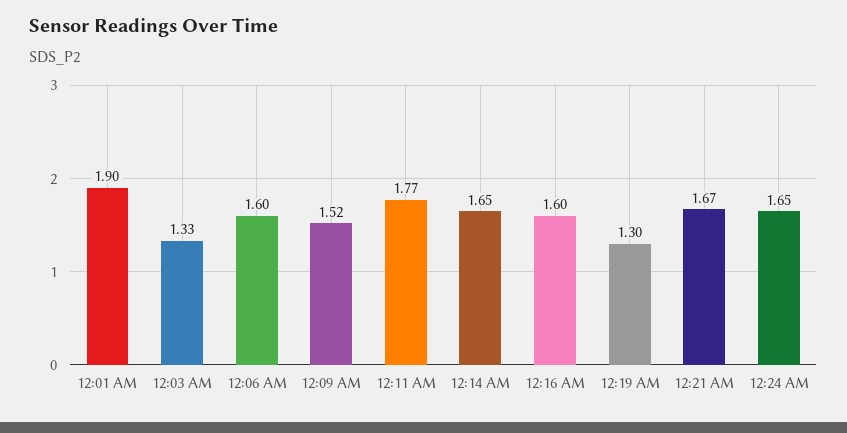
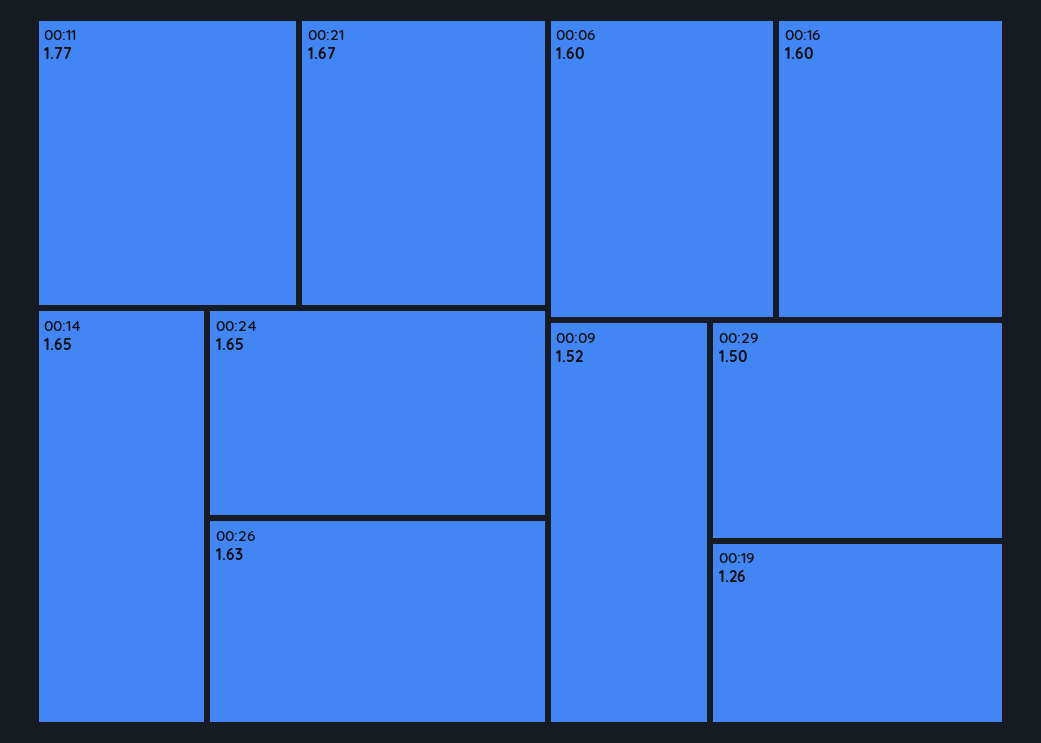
12:01 AM: 1.9 -> none
12:03 AM: 1.33 -> none
12:19 AM: 1.3 -> 1.26
00:26: none -> 1.63
00:29: none -> 1.5

